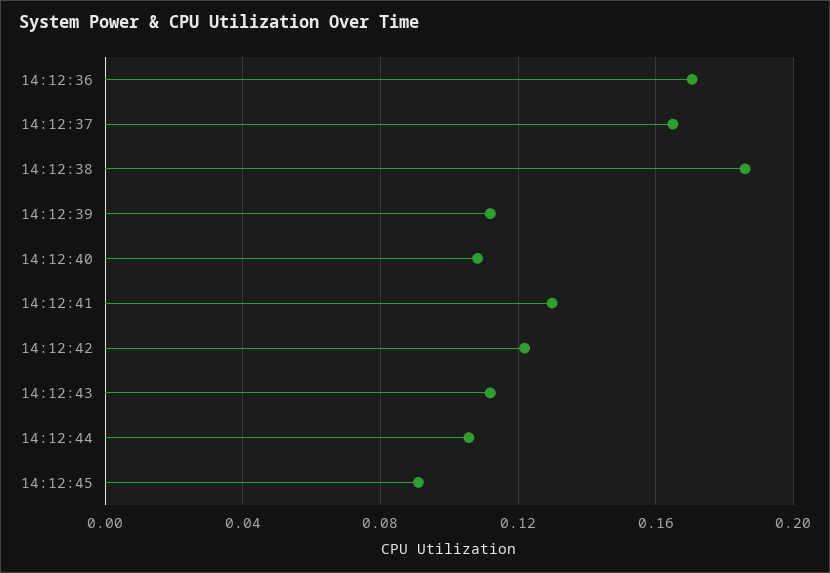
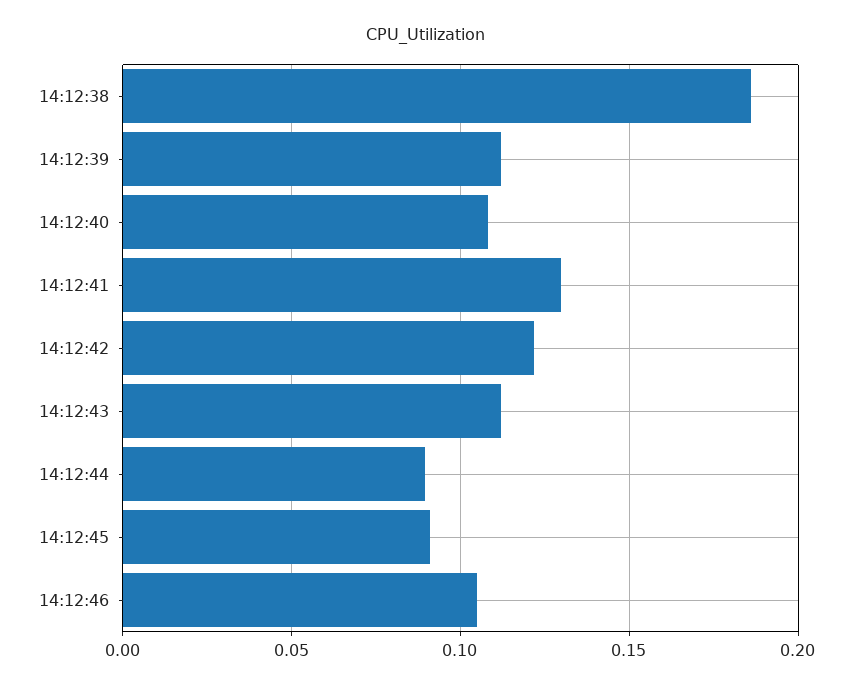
14:12:36: 0.17 -> none
14:12:37: 0.165 -> none
14:12:44: 0.105 -> 0.09
14:12:46: none -> 0.105

